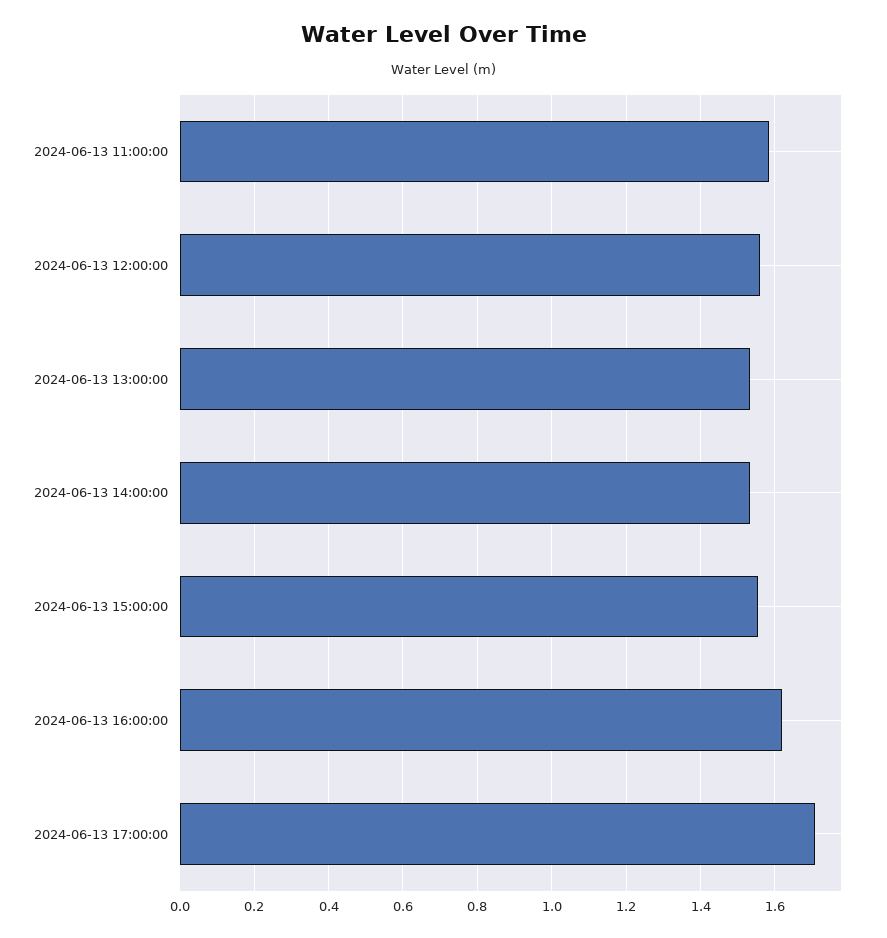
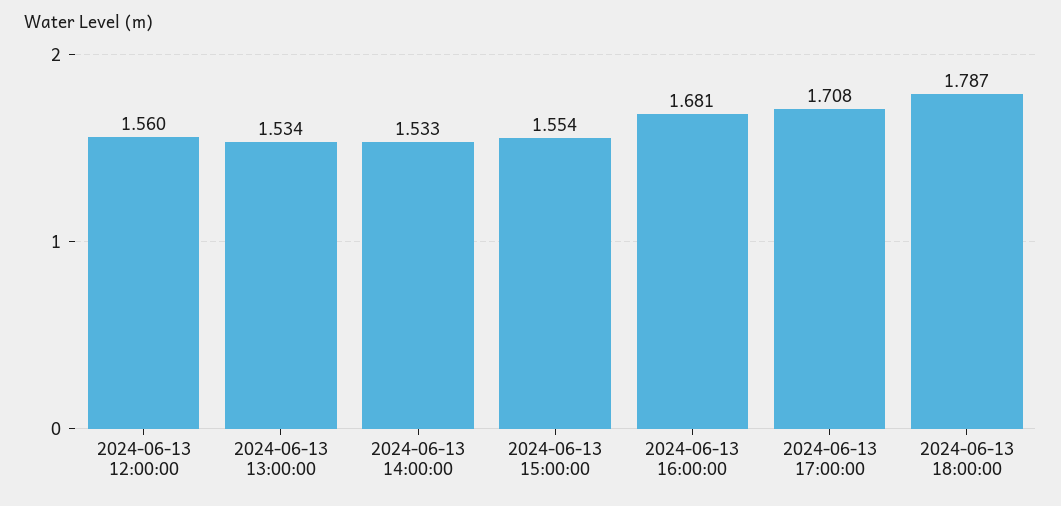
2024-06-13 11:00:00: 1.58 -> none
2024-06-13 16:00:00: 1.62 -> 1.681
2024-06-13 18:00:00: none -> 1.787

